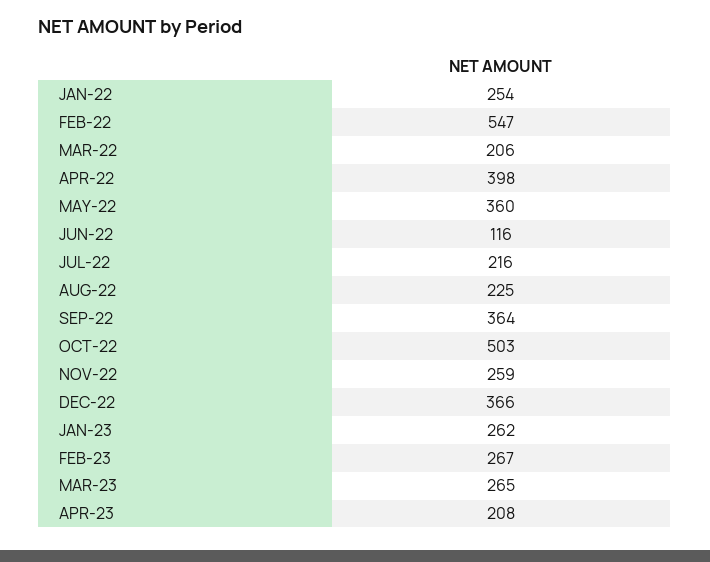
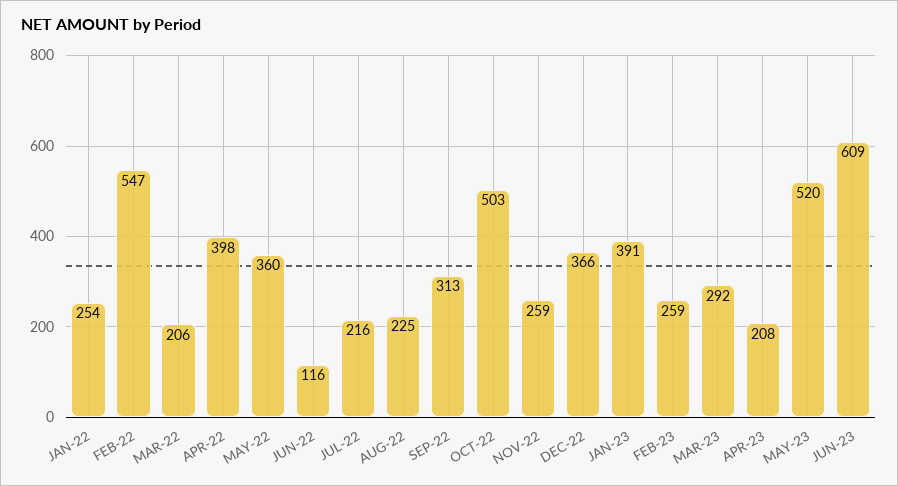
SEP-22: 364 -> 313
JAN-23: 262 -> 391
FEB-23: 267 -> 259
MAR-23: 265 -> 292
MAY-23: none -> 520
JUN-23: none -> 609

